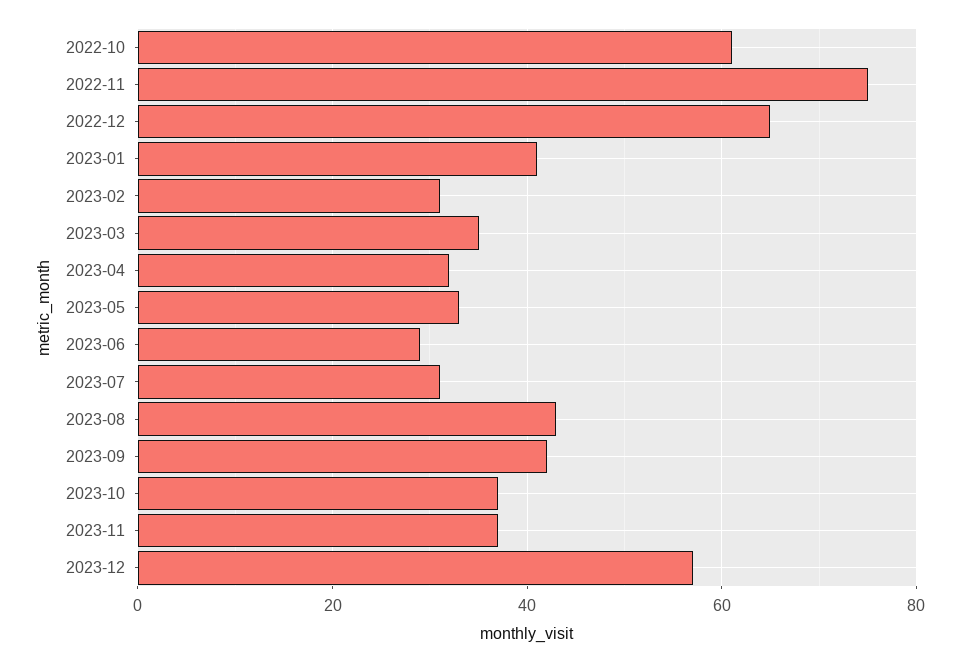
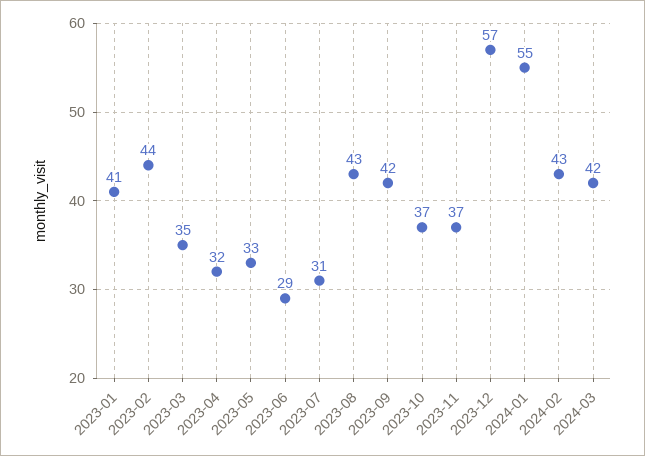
2022-10: 60 -> none
2022-11: 75 -> none
2022-12: 65 -> none
2023-02: 30 -> 44
2024-01: none -> 55
2024-02: none -> 43
2024-03: none -> 42

